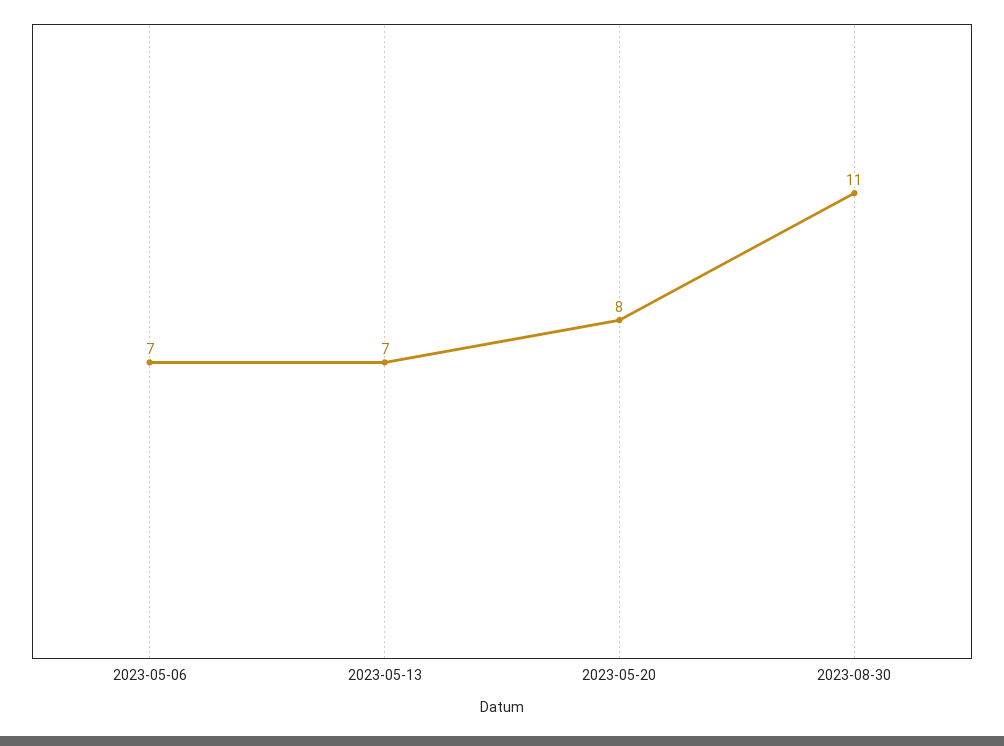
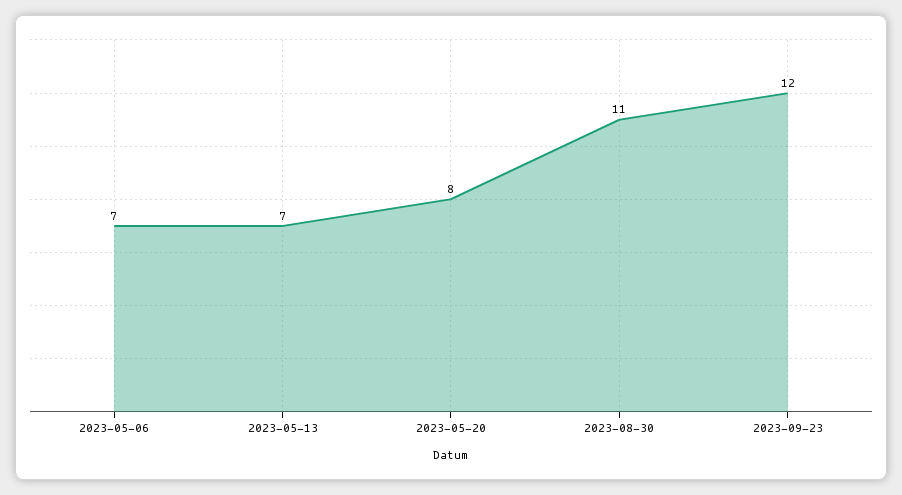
2023-09-23: none -> 12

